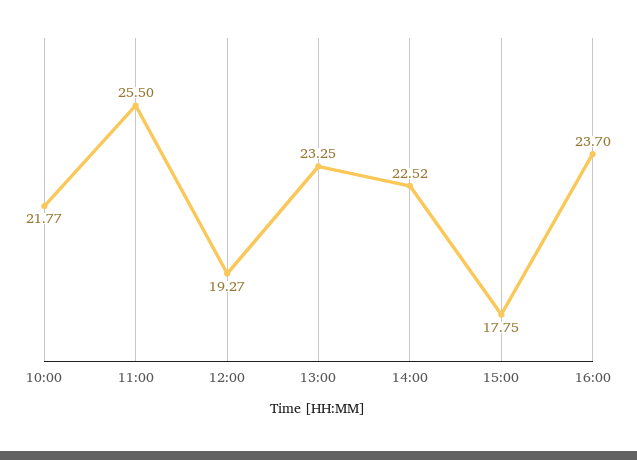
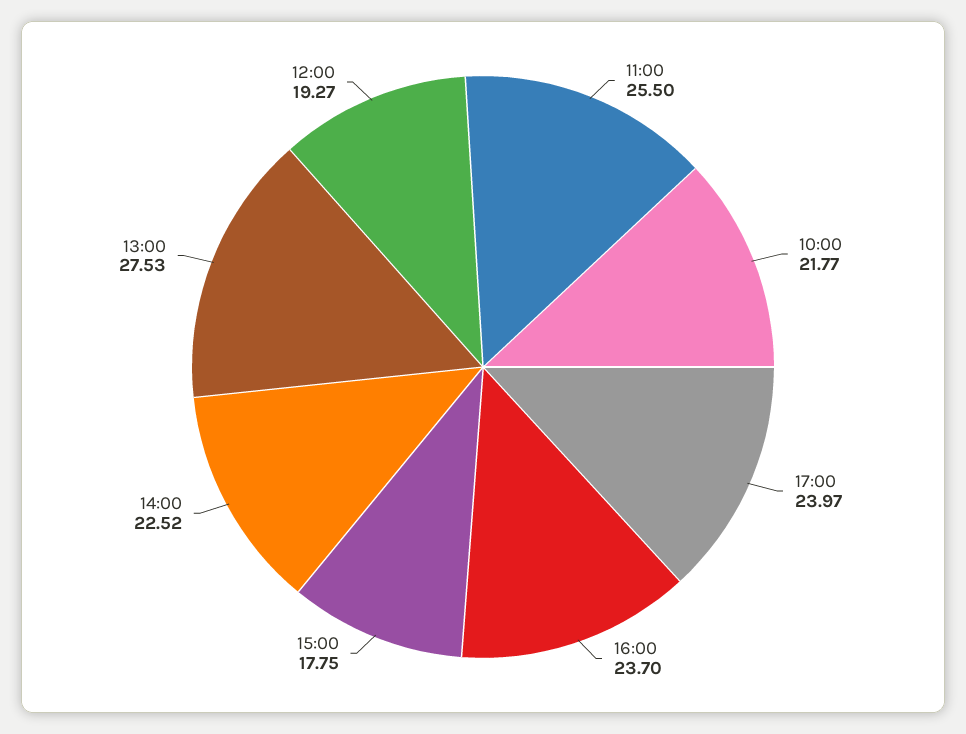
13:00: 23.25 -> 27.53
17:00: none -> 23.97

